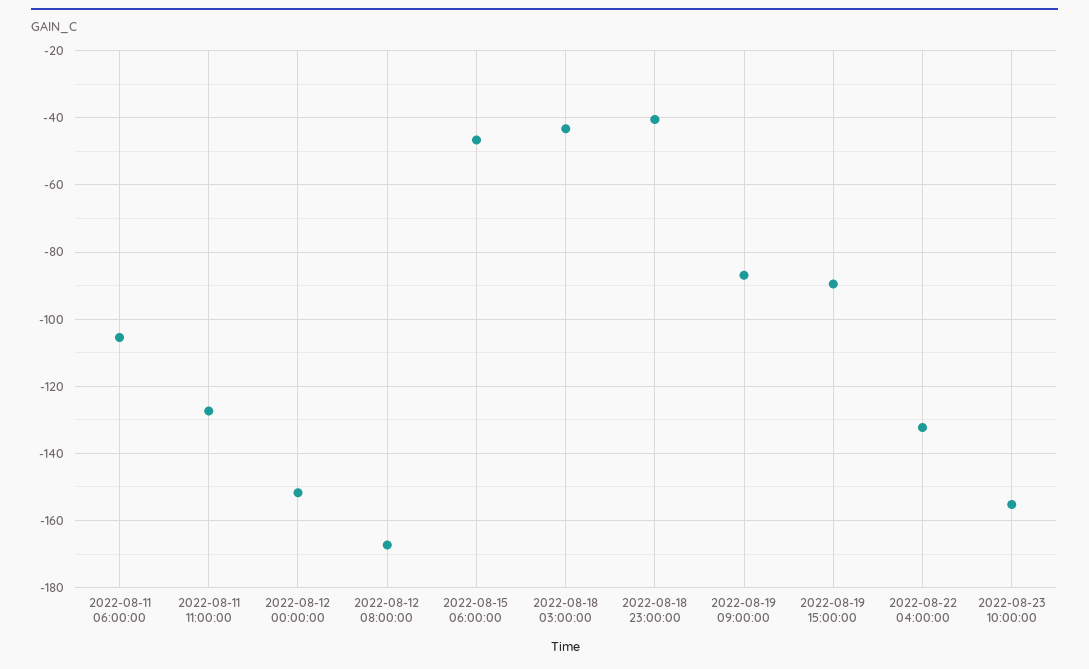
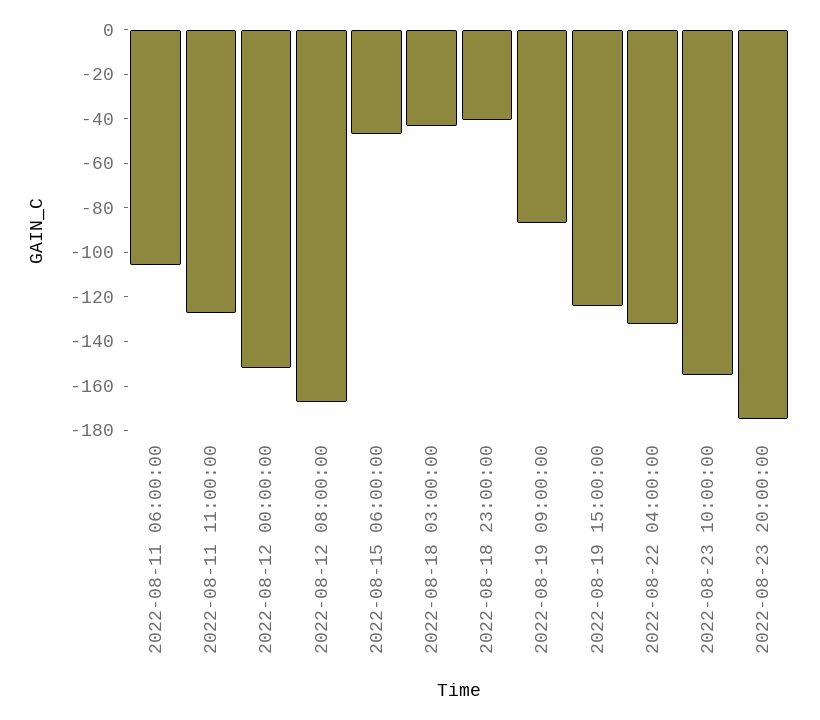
2022-08-19 15:00:00: -90 -> -125
2022-08-23 20:00:00: none -> -175

